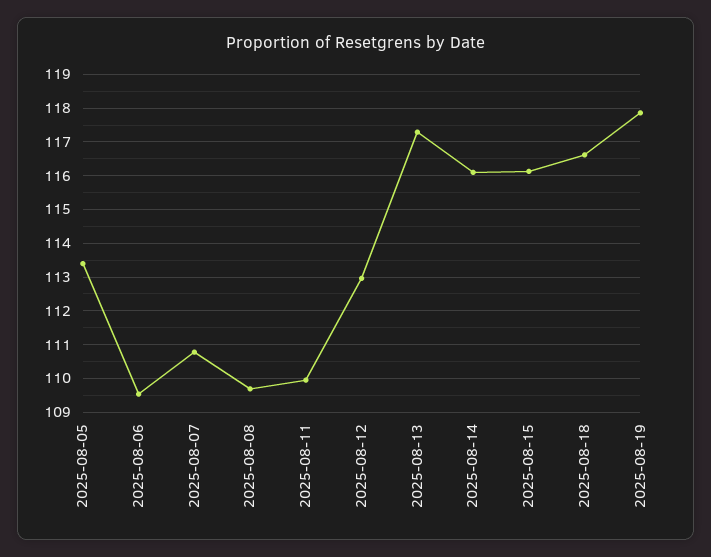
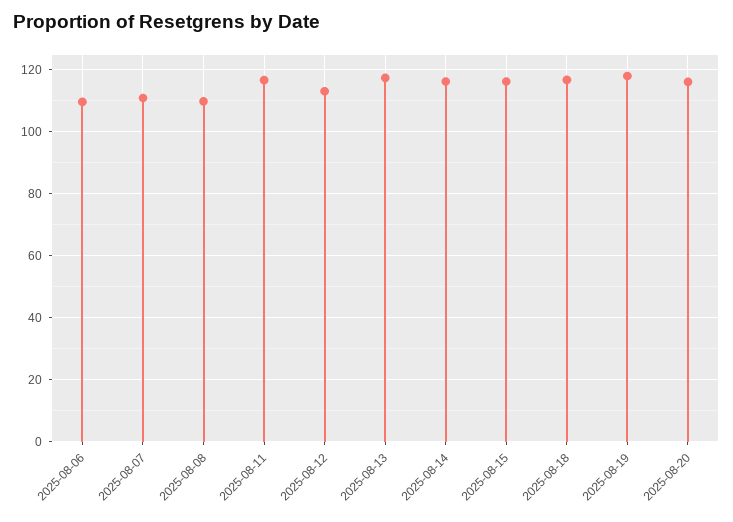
2025-08-05: 113.4 -> none
2025-08-11: 110 -> 116
2025-08-20: none -> 116

